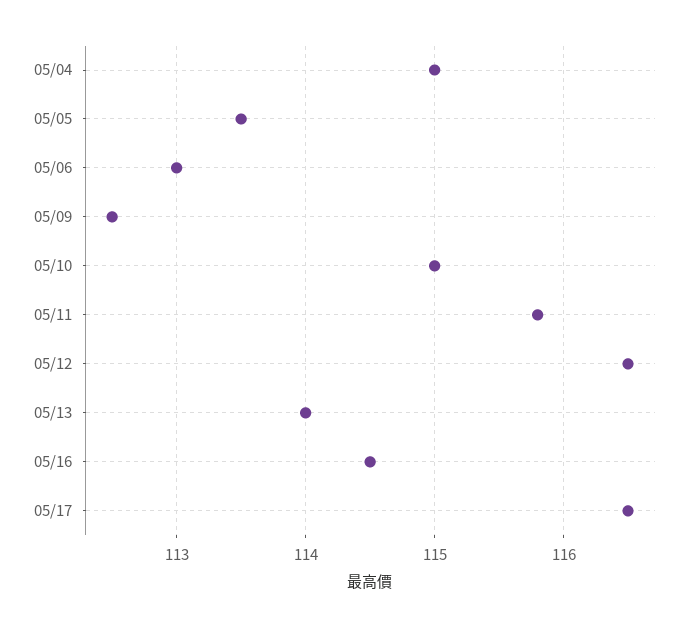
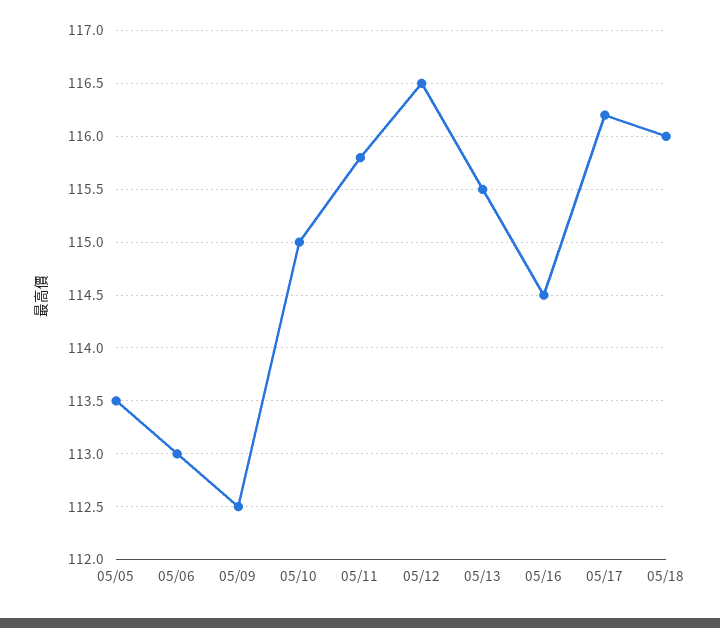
05/04: 115 -> none
05/13: 114 -> 115.5
05/17: 116.5 -> 116.2
05/18: none -> 116

